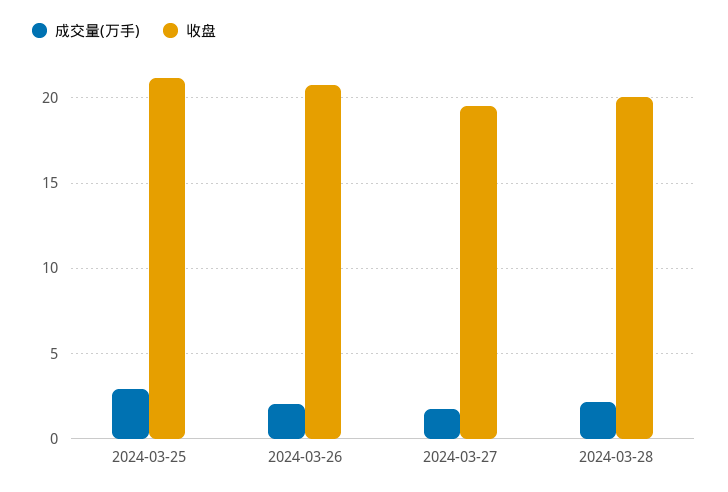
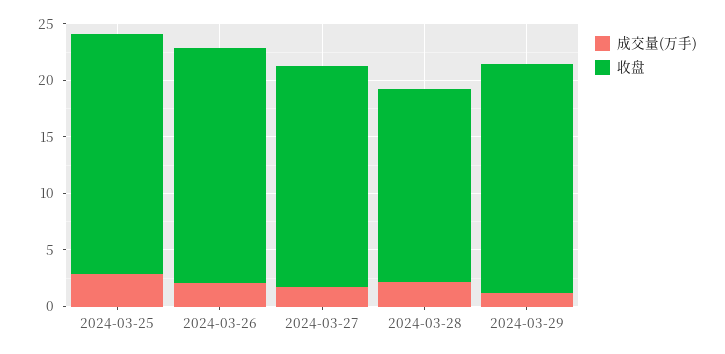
收盘, 2024-03-28: 20 -> 17
成交量(万手), 2024-03-29: none -> 1
收盘, 2024-03-29: none -> 20

